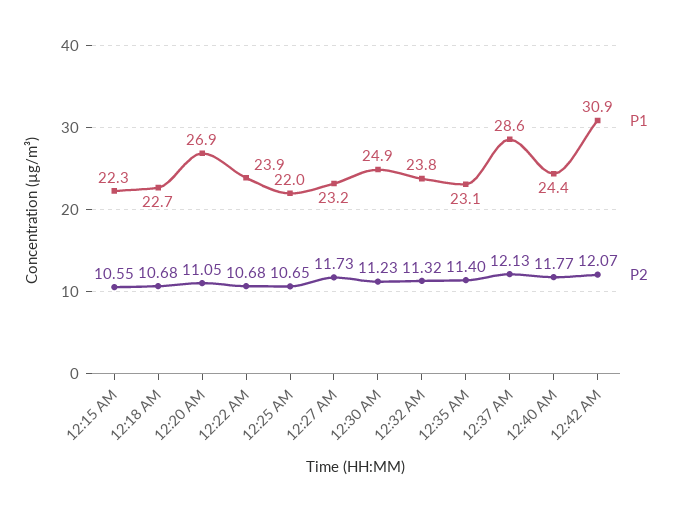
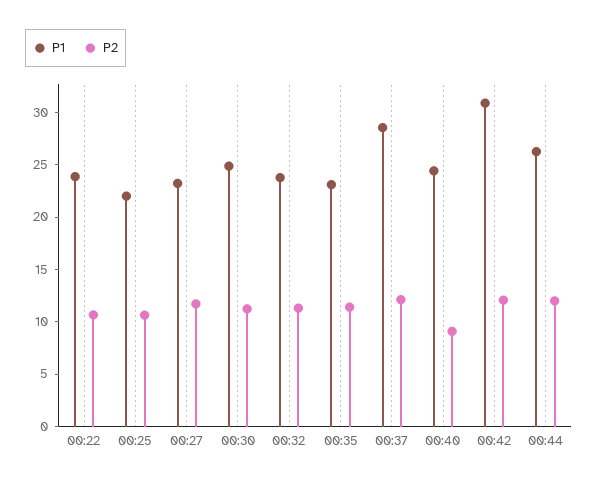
P1, 12:15 AM: 22.3 -> none
P2, 12:15 AM: 10.55 -> none
P1, 12:18 AM: 22.7 -> none
P2, 12:18 AM: 10.68 -> none
P1, 12:20 AM: 26.9 -> none
P2, 12:20 AM: 11.05 -> none
P2, 12:40 AM: 11.77 -> 9
P1, 00:44: none -> 26
P2, 00:44: none -> 12

